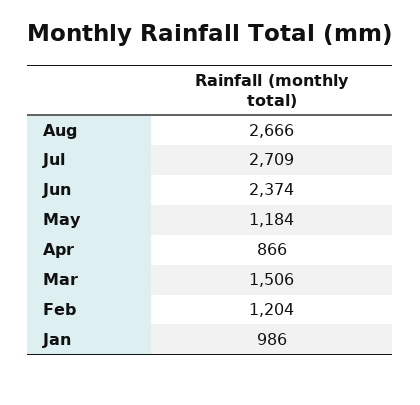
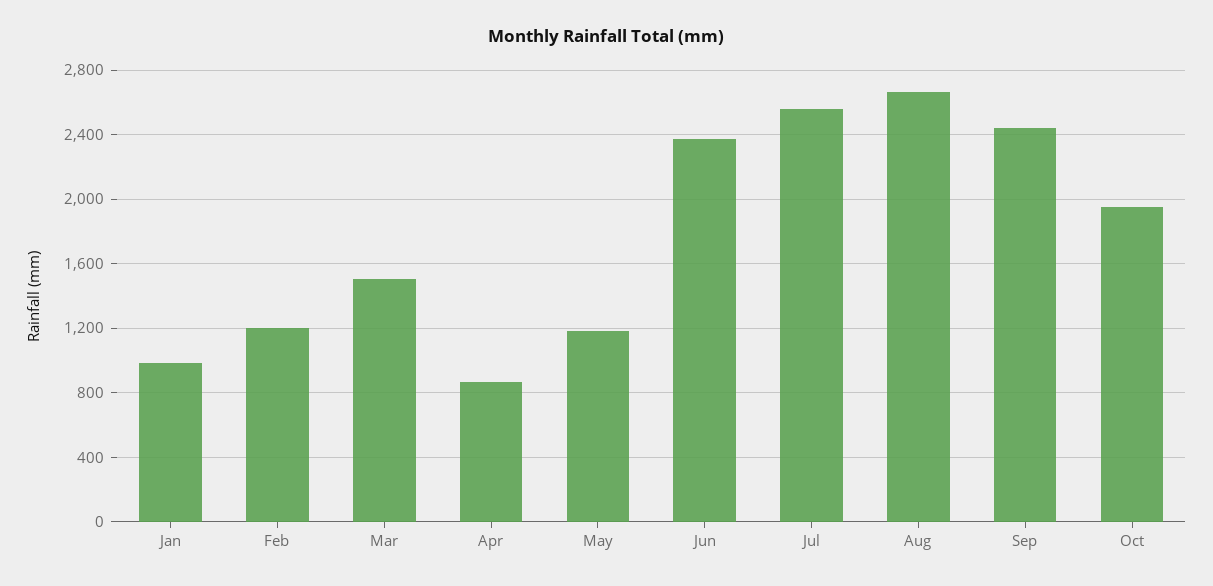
Jul: 2709 -> 2550
Sep: none -> 2450
Oct: none -> 1950

